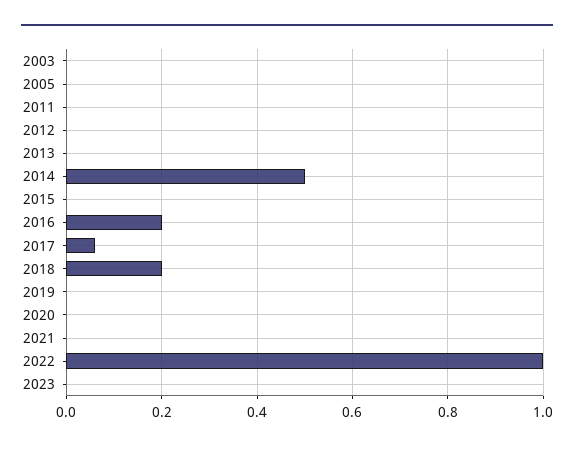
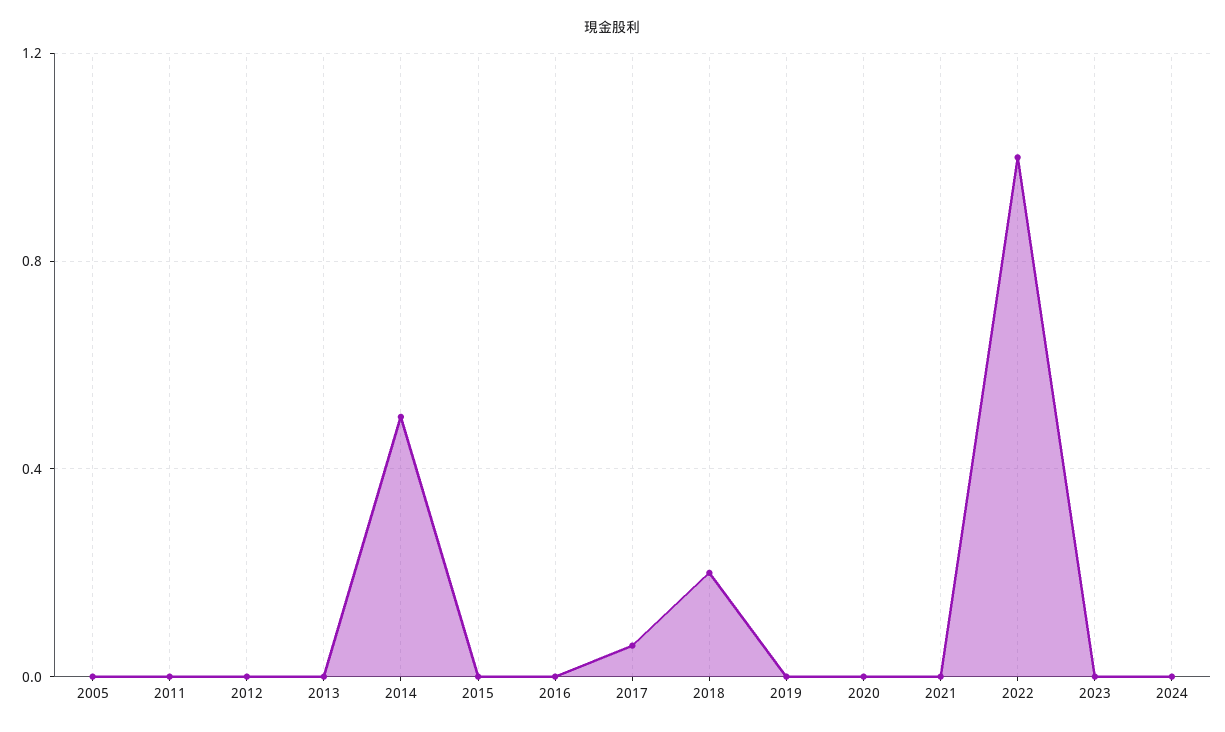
2003: 0 -> none
2016: 0.2 -> 0
2024: none -> 0

